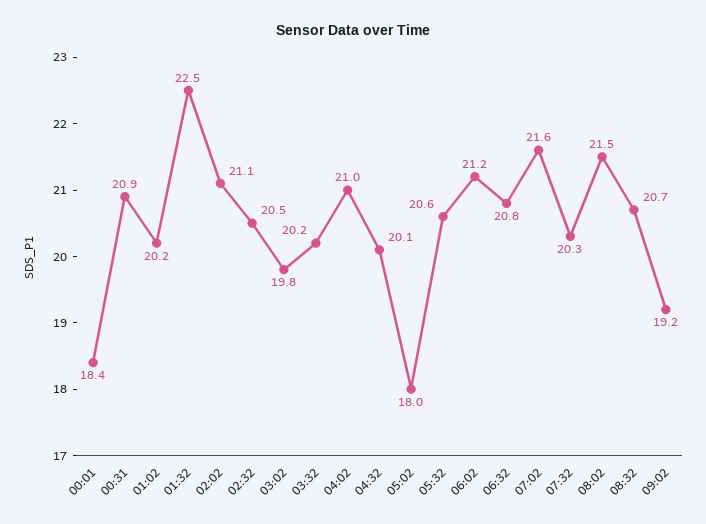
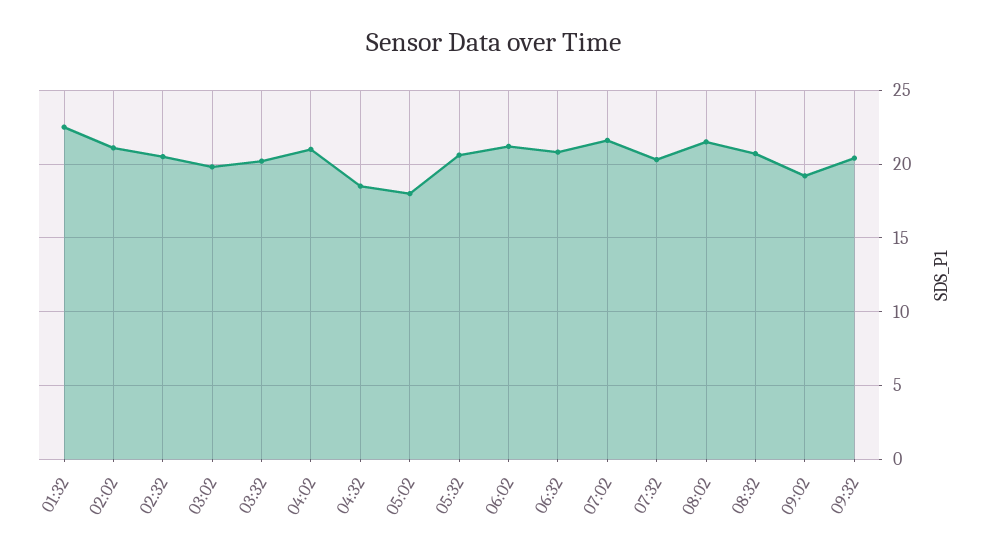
00:01: 18.4 -> none
00:31: 20.9 -> none
01:02: 20.2 -> none
04:32: 20.1 -> 18.5
09:32: none -> 20.5

